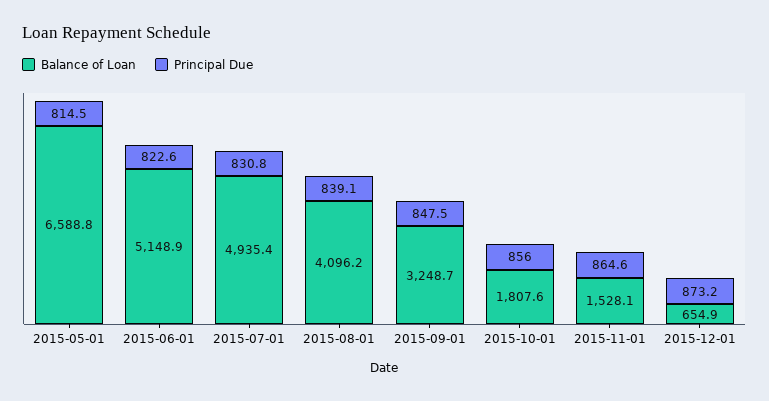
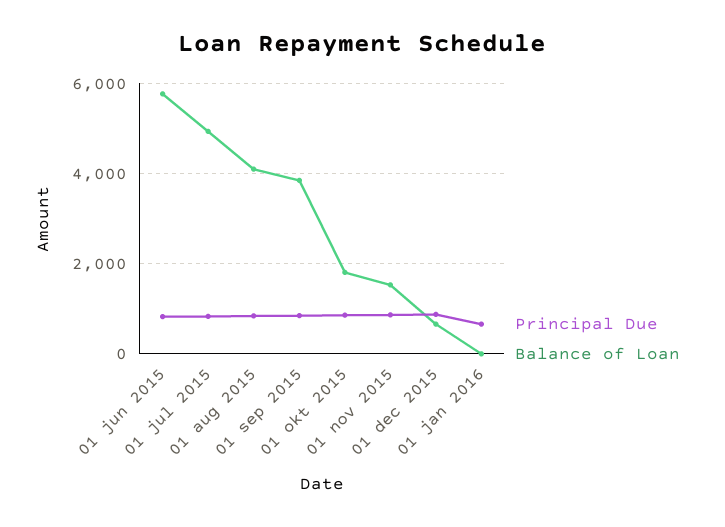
Balance of Loan, 2015-05-01: 6588.8 -> none
Principal Due, 2015-05-01: 814.5 -> none
Balance of Loan, 2015-06-01: 5148.9 -> 5800
Balance of Loan, 2015-09-01: 3248.7 -> 3800
Principal Due, 01 jan 2016: none -> 600
Balance of Loan, 01 jan 2016: none -> 0

